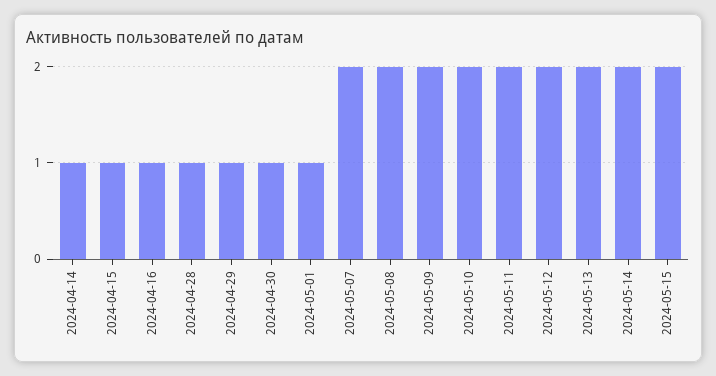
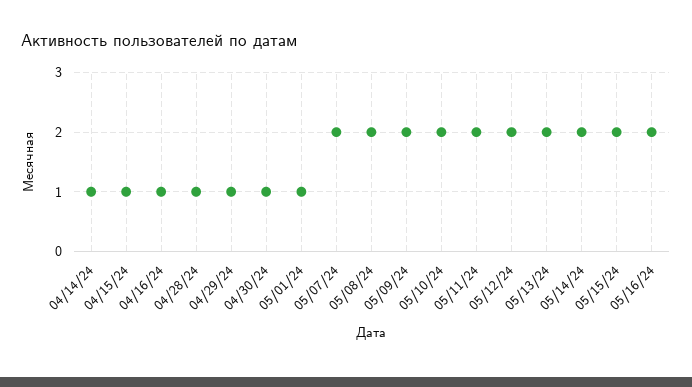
05/16/24: none -> 2

